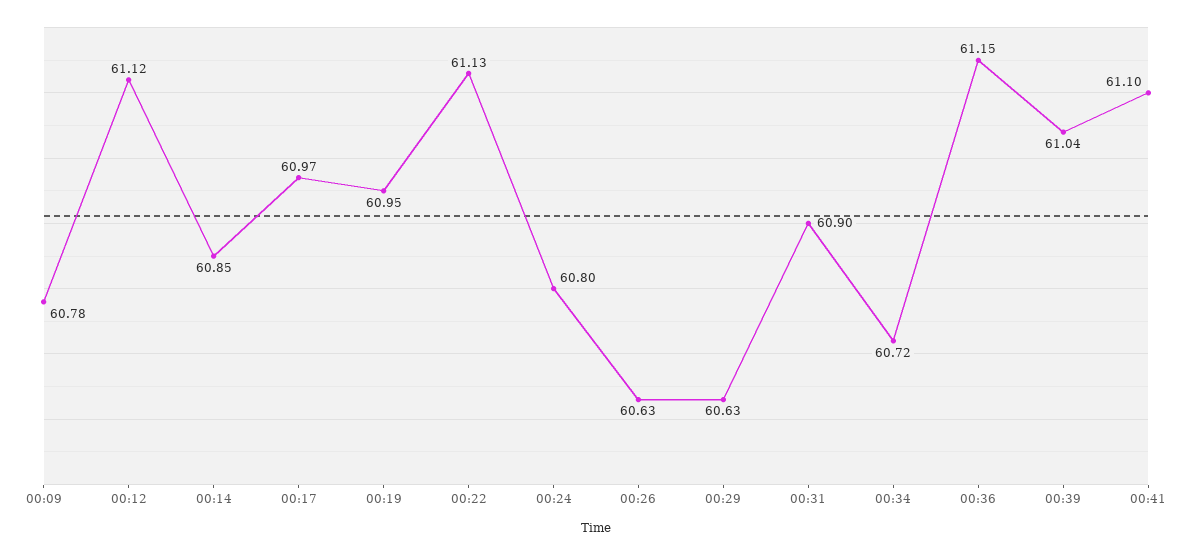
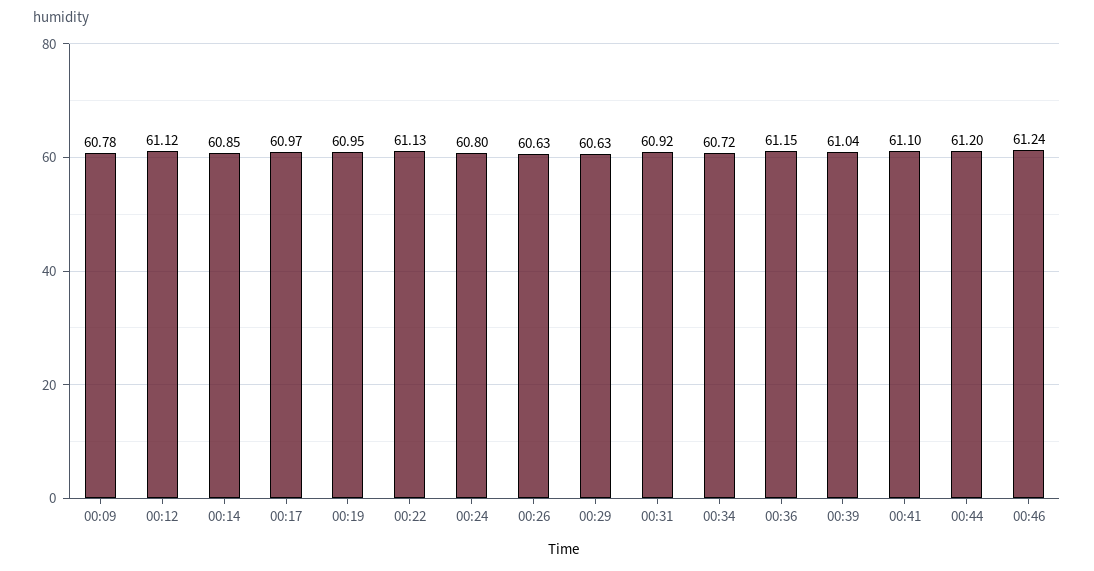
00:31: 60.9 -> 60.92
00:44: none -> 61.2
00:46: none -> 61.24

